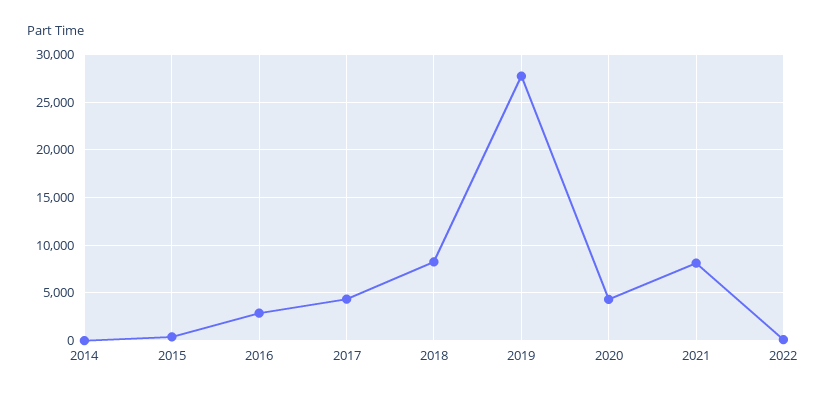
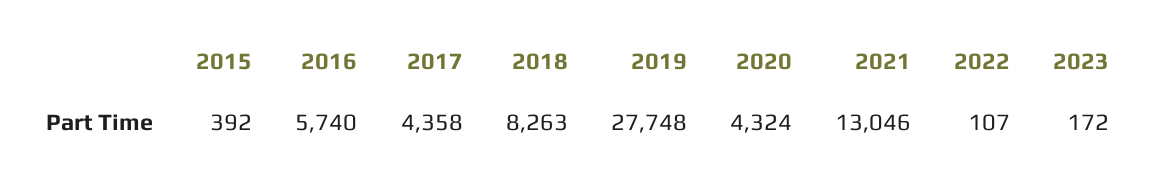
2014: 0 -> none
2016: 3000 -> 5740
2021: 8000 -> 13046
2023: none -> 172

